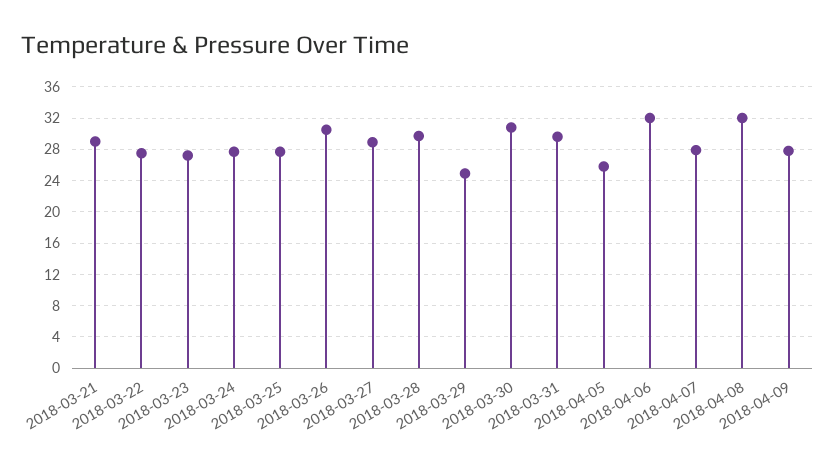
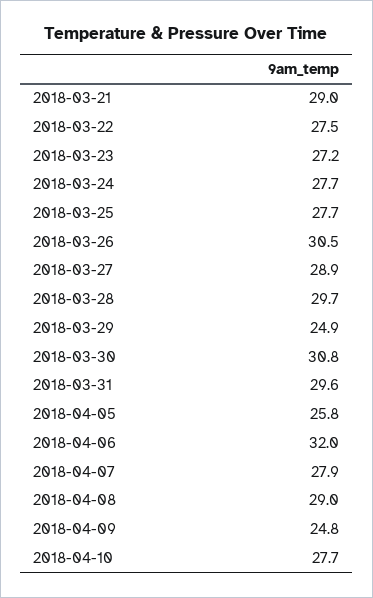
2018-04-08: 32 -> 29
2018-04-09: 28 -> 24.8
2018-04-10: none -> 27.7

